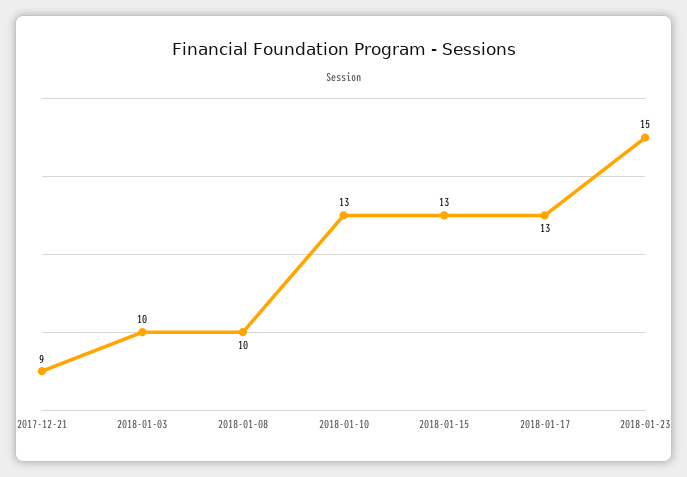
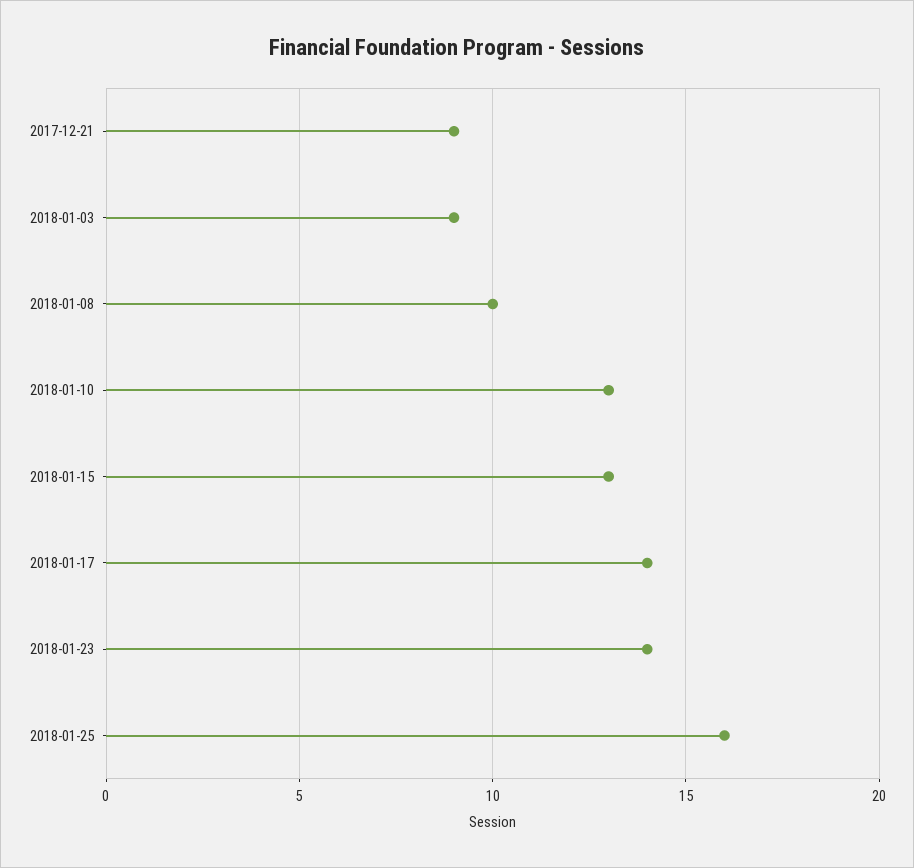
2018-01-03: 10 -> 9
2018-01-17: 13 -> 14
2018-01-23: 15 -> 14
2018-01-25: none -> 16

